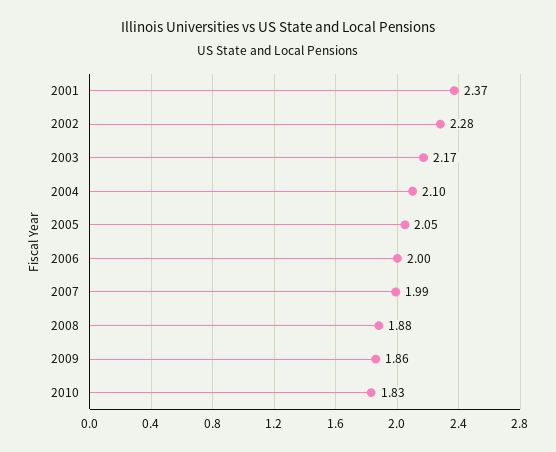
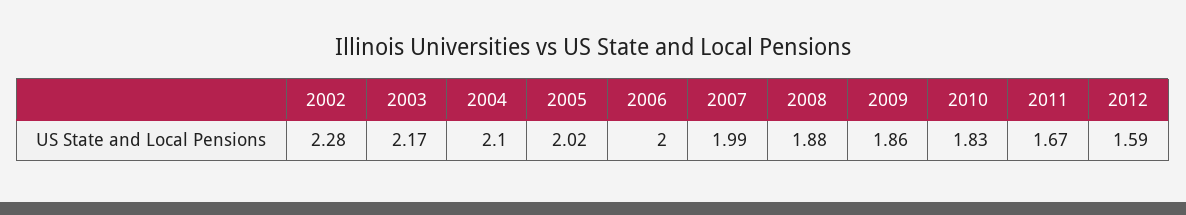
2001: 2.37 -> none
2005: 2.05 -> 2.02
2011: none -> 1.67
2012: none -> 1.59

